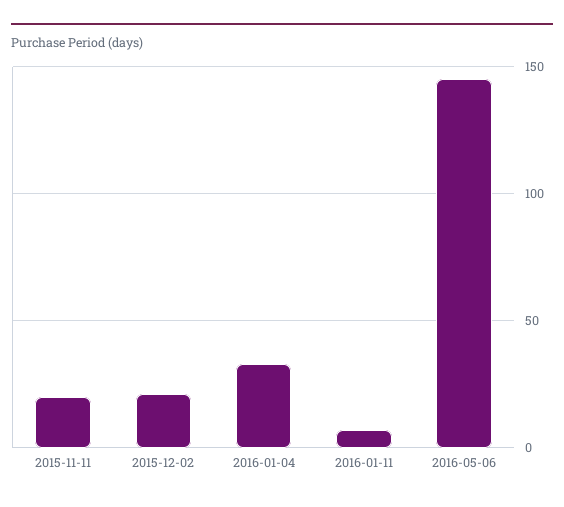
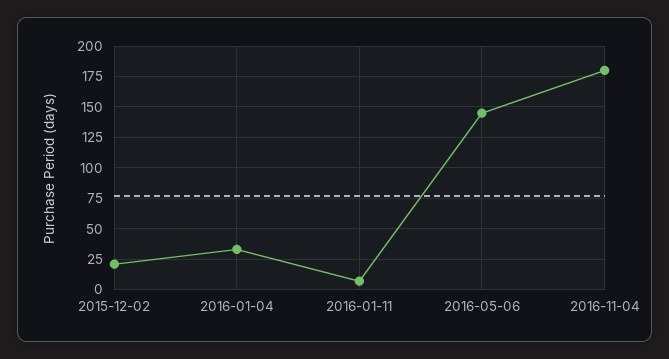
2015-11-11: 20 -> none
2016-11-04: none -> 180

